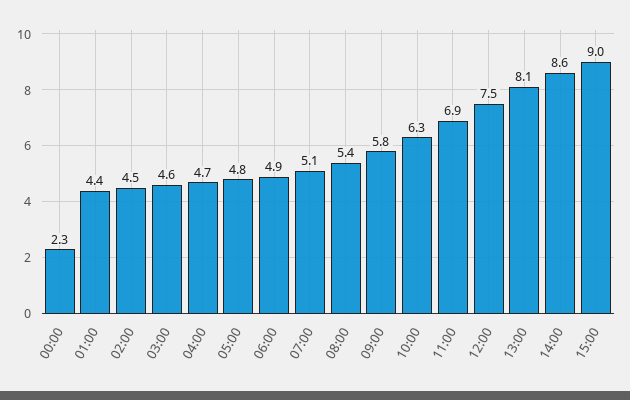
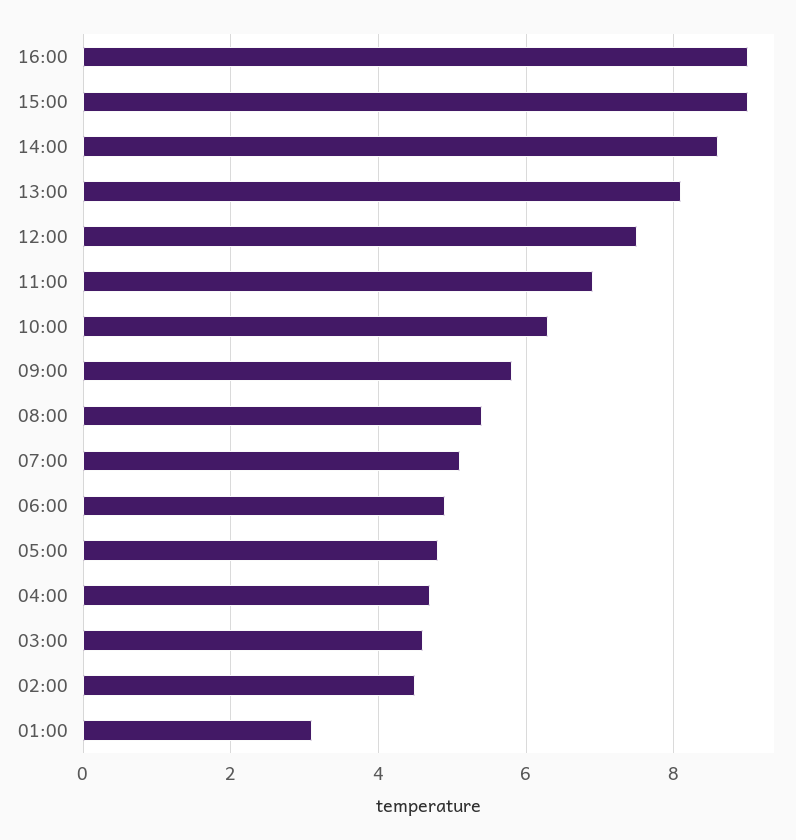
00:00: 2.3 -> none
01:00: 4.4 -> 3
16:00: none -> 9

